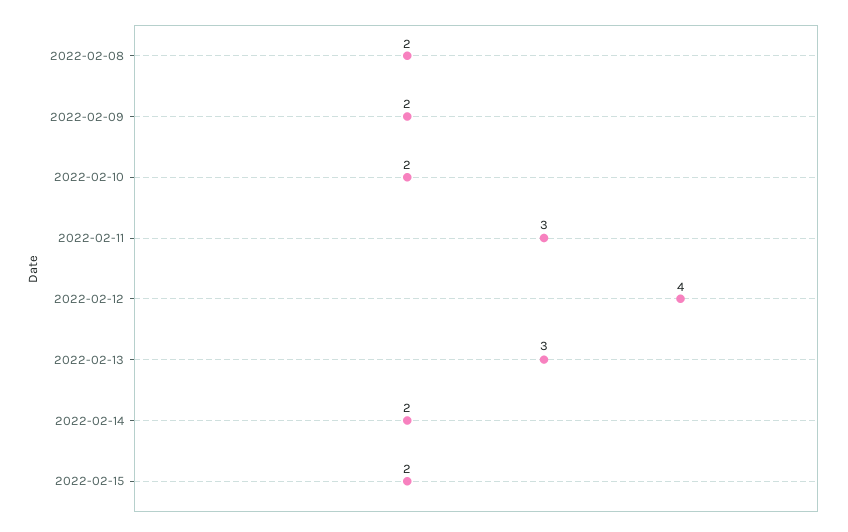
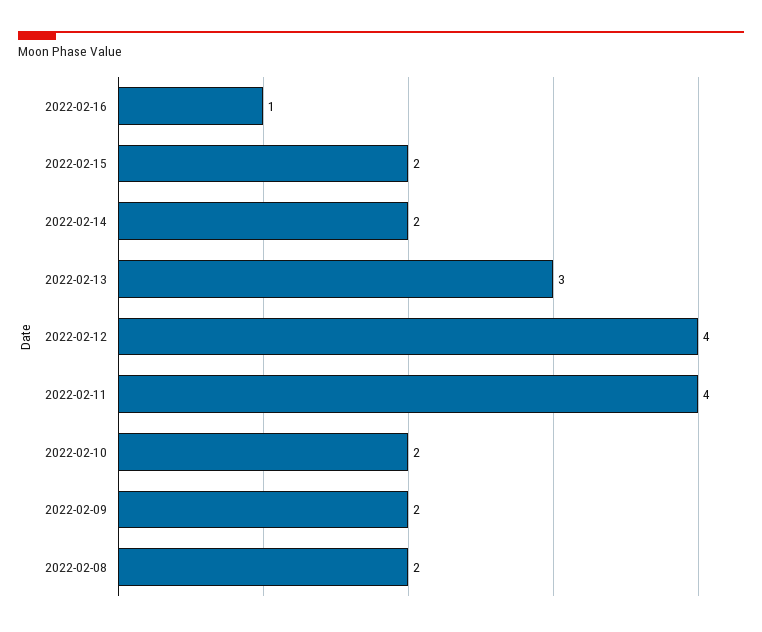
2022-02-11: 3 -> 4
2022-02-16: none -> 1

